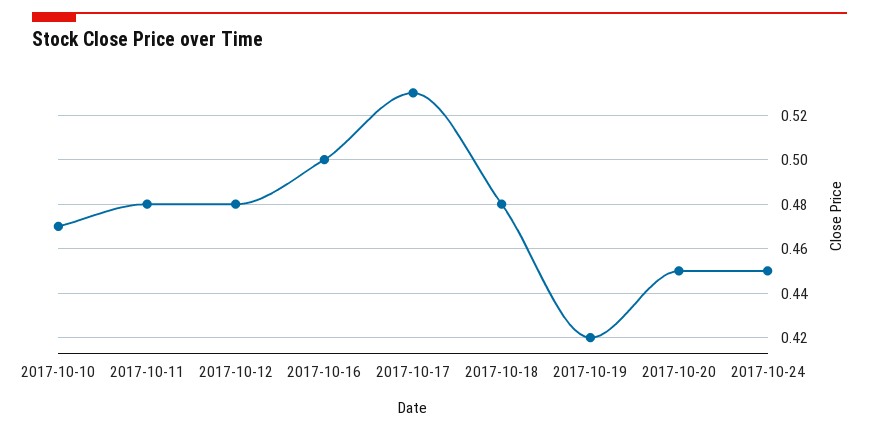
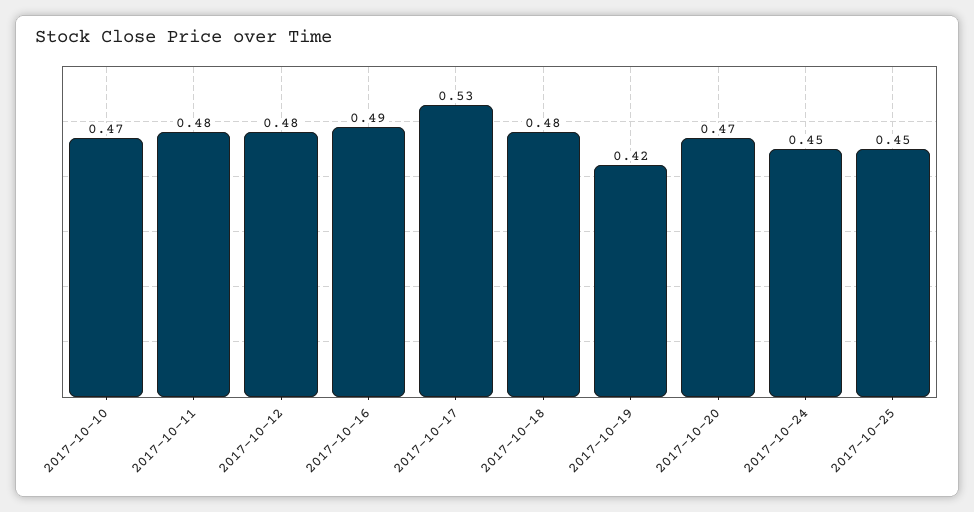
2017-10-16: 0.5 -> 0.49
2017-10-20: 0.45 -> 0.47
2017-10-25: none -> 0.45

